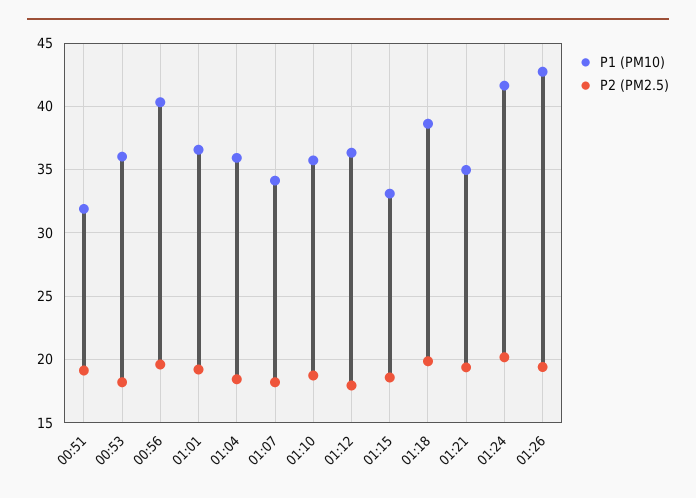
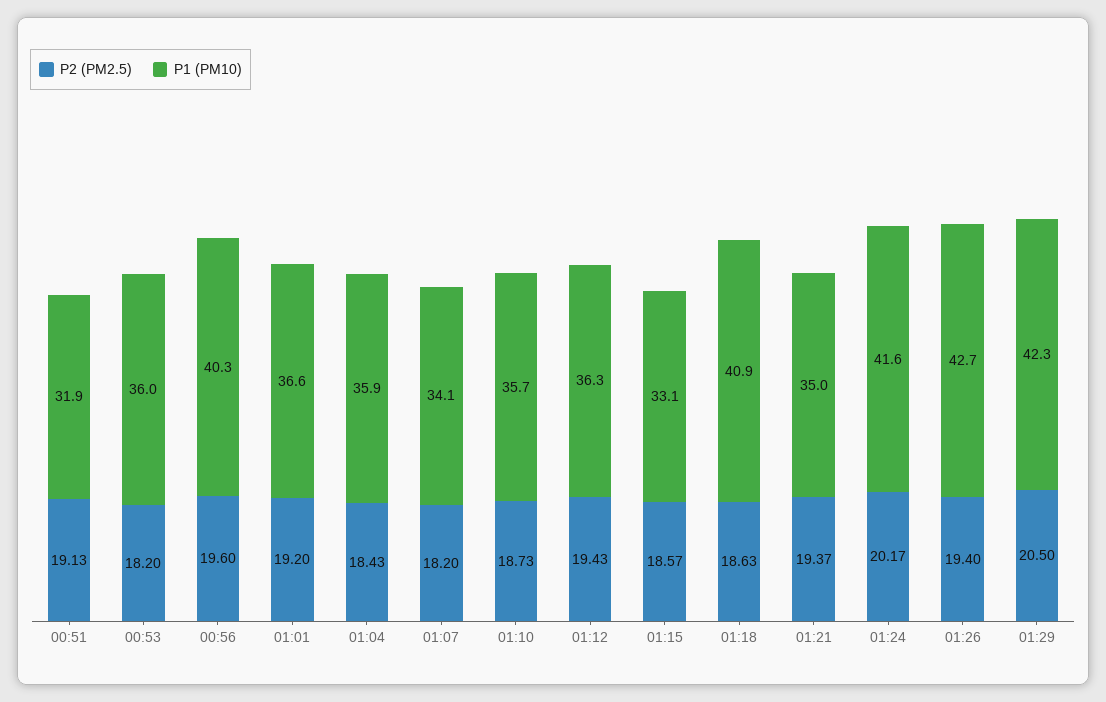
P2 (PM2.5), 01:12: 18 -> 19.43
P1 (PM10), 01:18: 38.5 -> 40.9
P2 (PM2.5), 01:18: 20 -> 18.63
P2 (PM2.5), 01:29: none -> 20.5
P1 (PM10), 01:29: none -> 42.3

